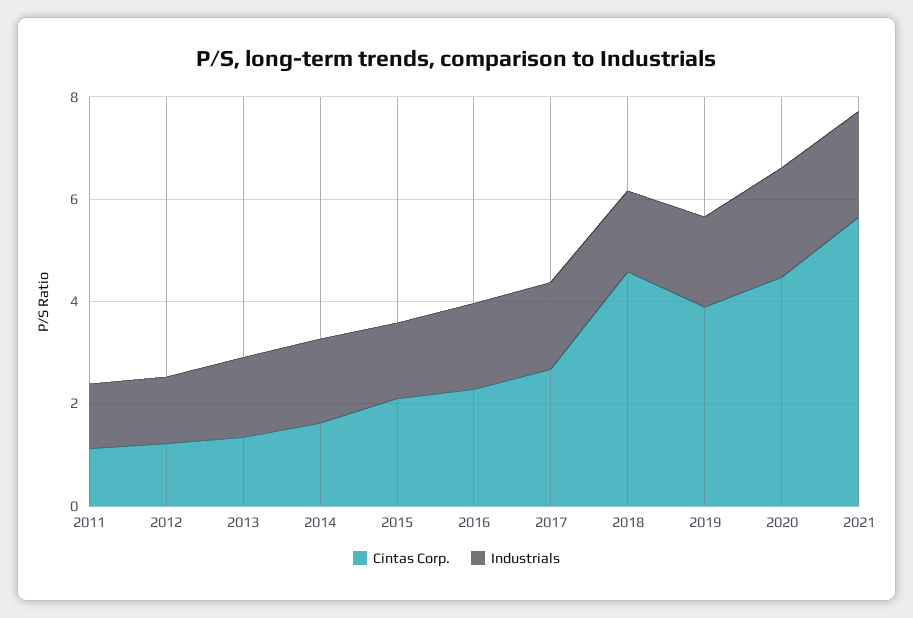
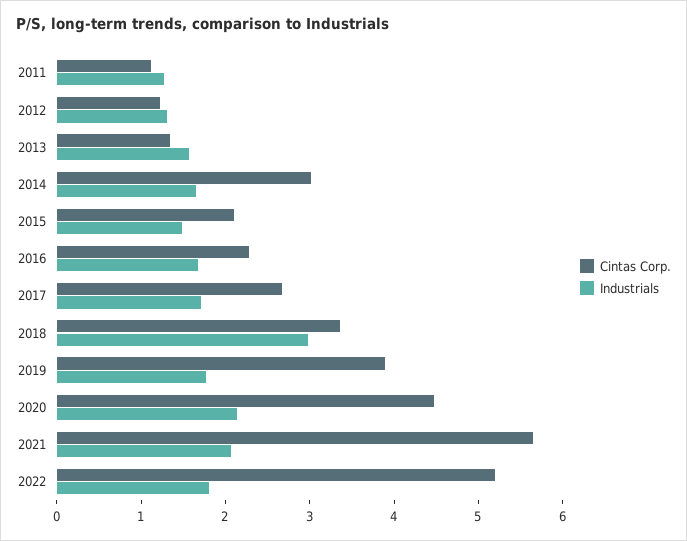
Cintas Corp., 2014: 1.5 -> 3
Cintas Corp., 2018: 4.5 -> 3.4
Industrials, 2018: 1.5 -> 3
Cintas Corp., 2022: none -> 5.2
Industrials, 2022: none -> 1.8

